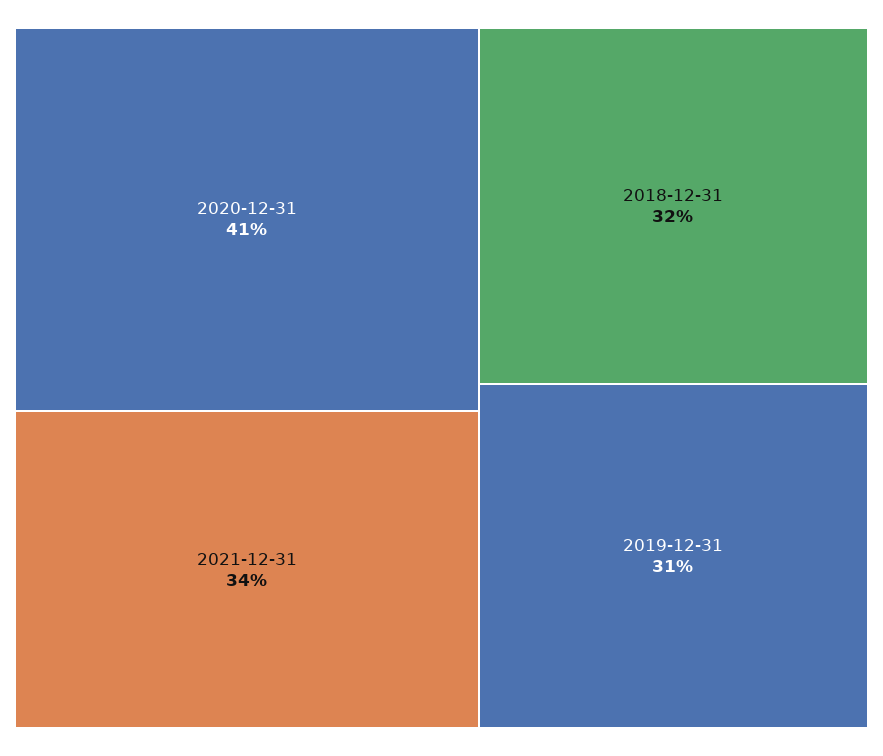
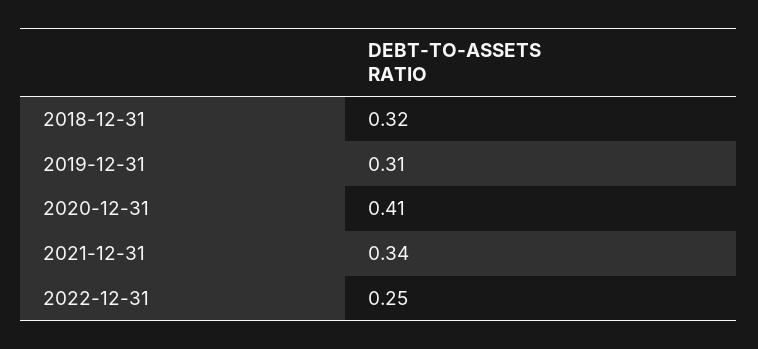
2022-12-31: none -> 0.25

